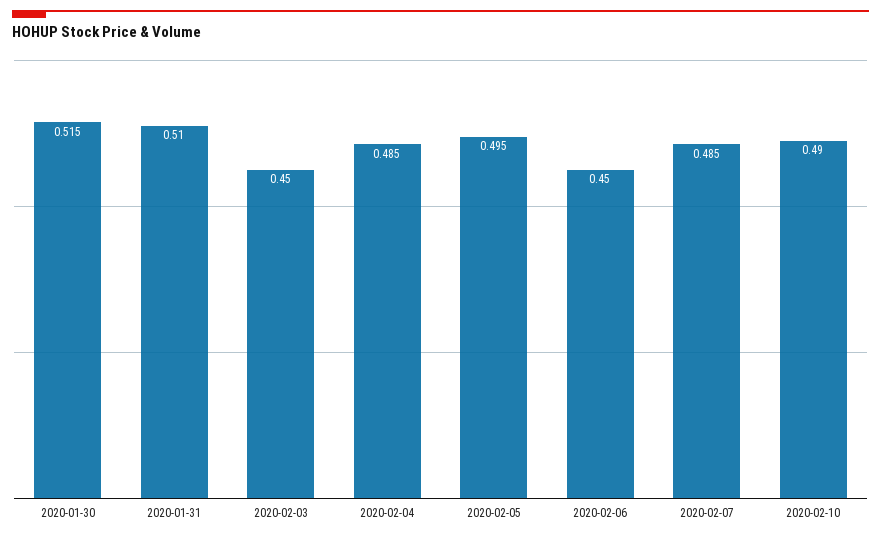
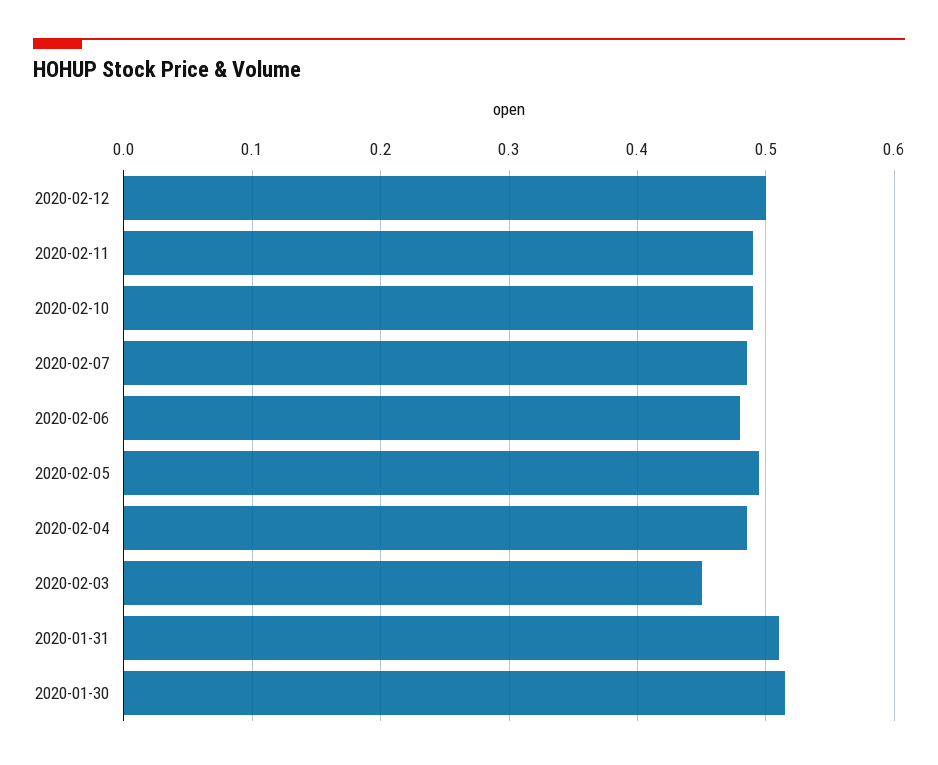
2020-02-06: 0.45 -> 0.48
2020-02-12: none -> 0.5
2020-02-11: none -> 0.49

